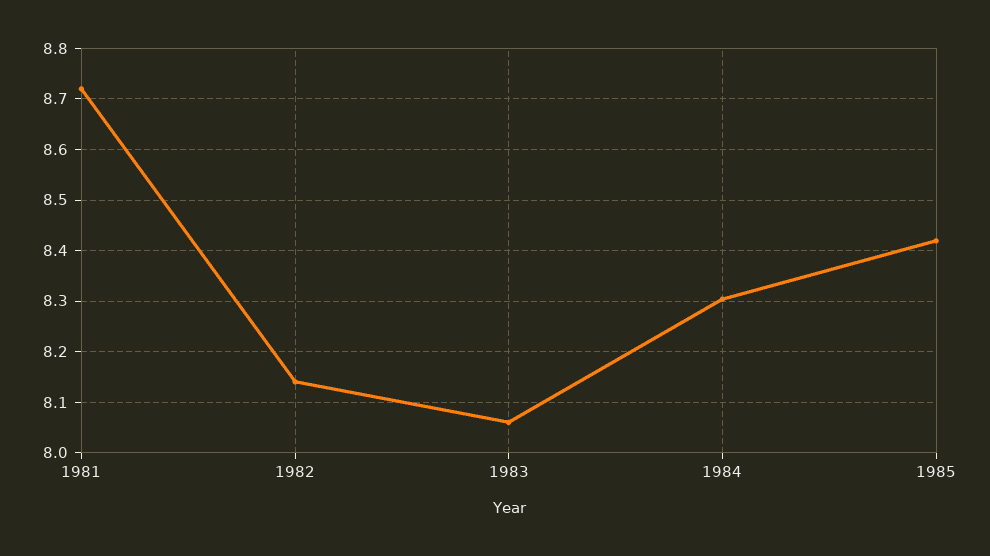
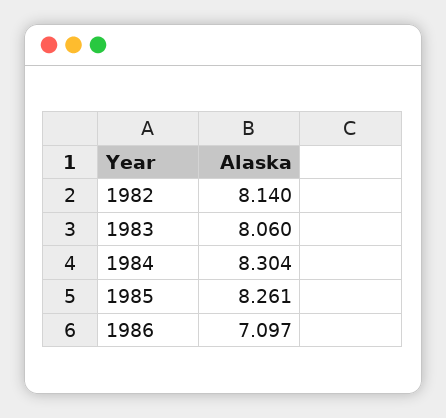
1981: 8.72 -> none
1985: 8.42 -> 8.261
1986: none -> 7.097

